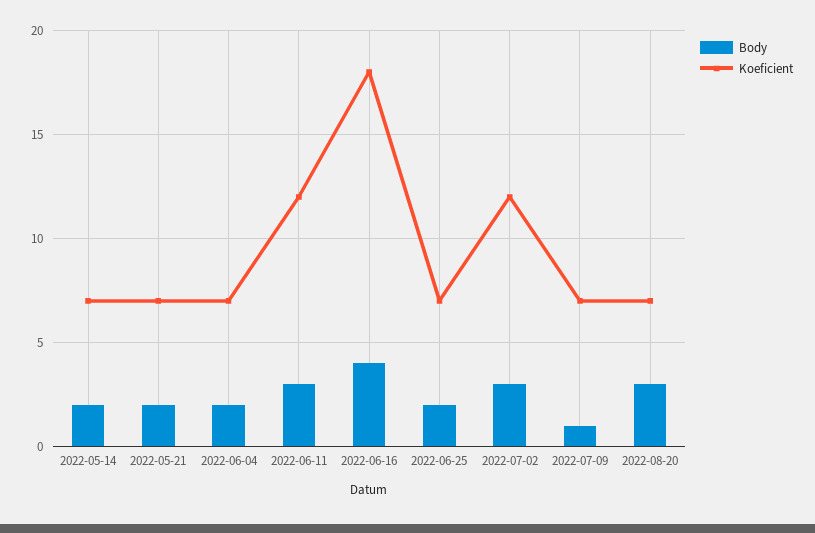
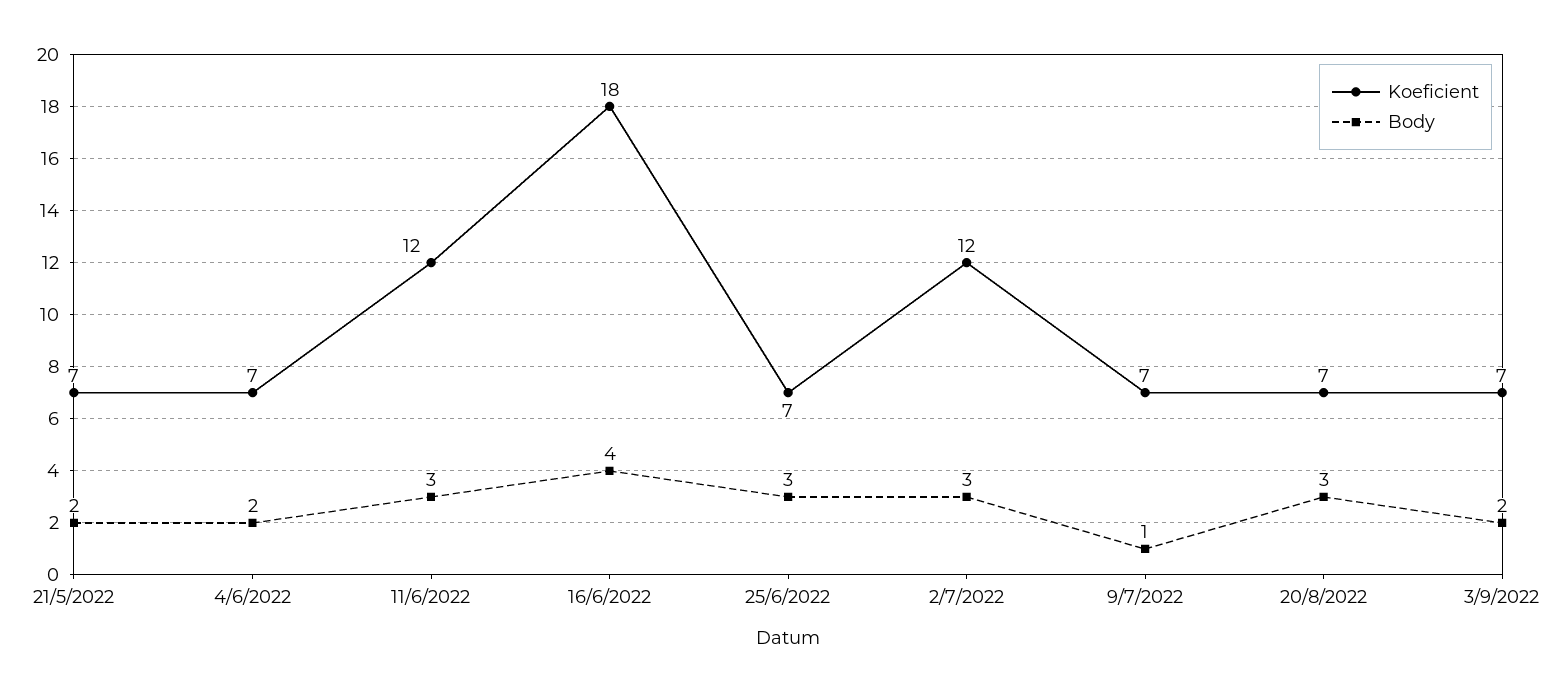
Body, 2022-05-14: 2 -> none
Koeficient, 2022-05-14: 7 -> none
Body, 2022-06-25: 2 -> 3
Koeficient, 3/9/2022: none -> 7
Body, 3/9/2022: none -> 2

